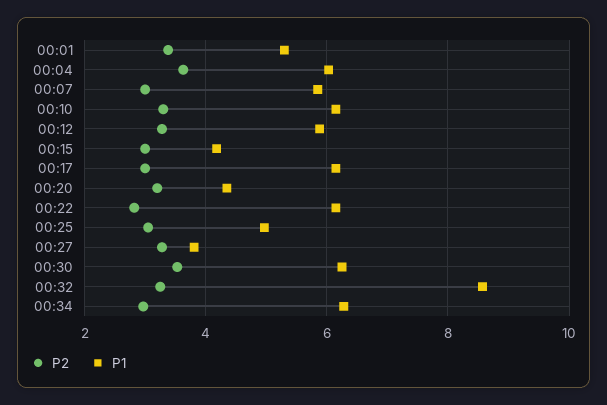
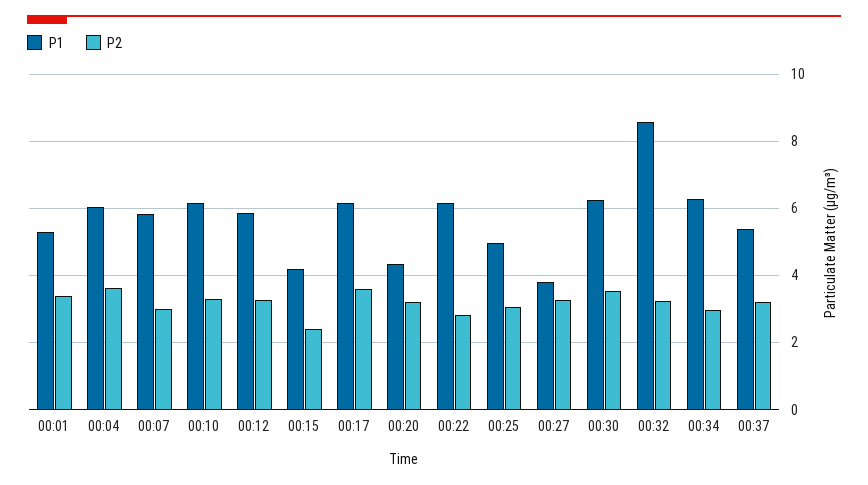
P2, 00:15: 3 -> 2.4
P2, 00:17: 3 -> 3.6
P1, 00:37: none -> 5.4
P2, 00:37: none -> 3.2

